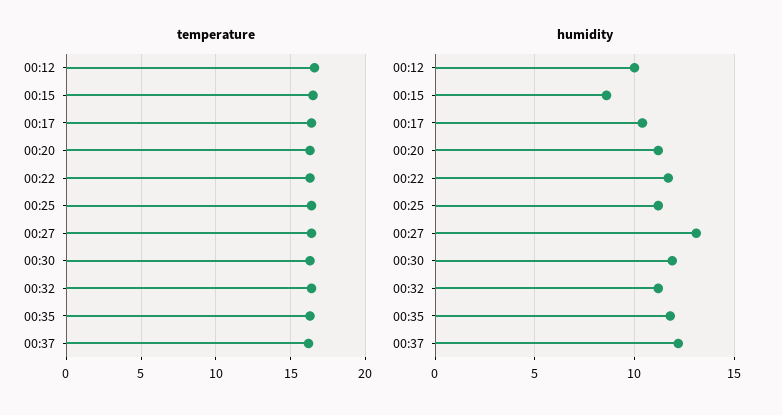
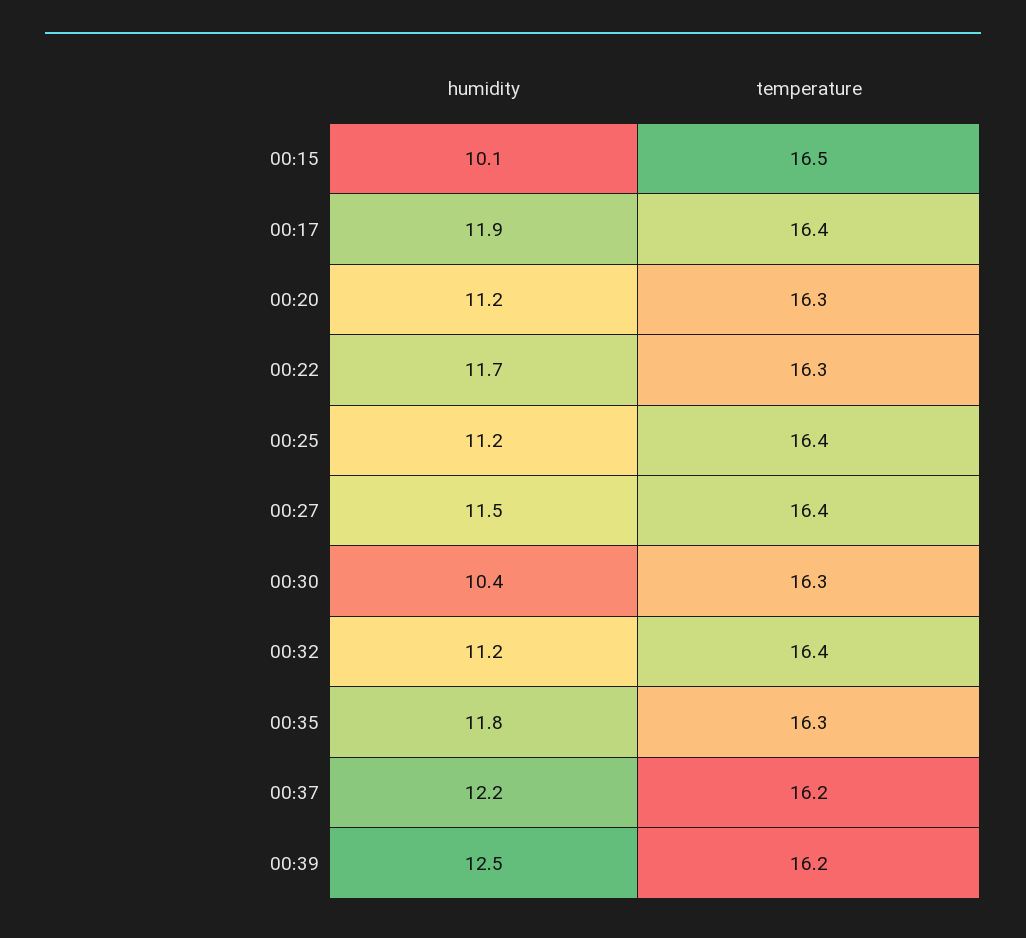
temperature, 00:12: 16.5 -> none
humidity, 00:12: 10 -> none
humidity, 00:15: 8.5 -> 10.1
humidity, 00:17: 10.5 -> 11.9
humidity, 00:27: 13 -> 11.5
humidity, 00:30: 12 -> 10.4
humidity, 00:39: none -> 12.5
temperature, 00:39: none -> 16.2

